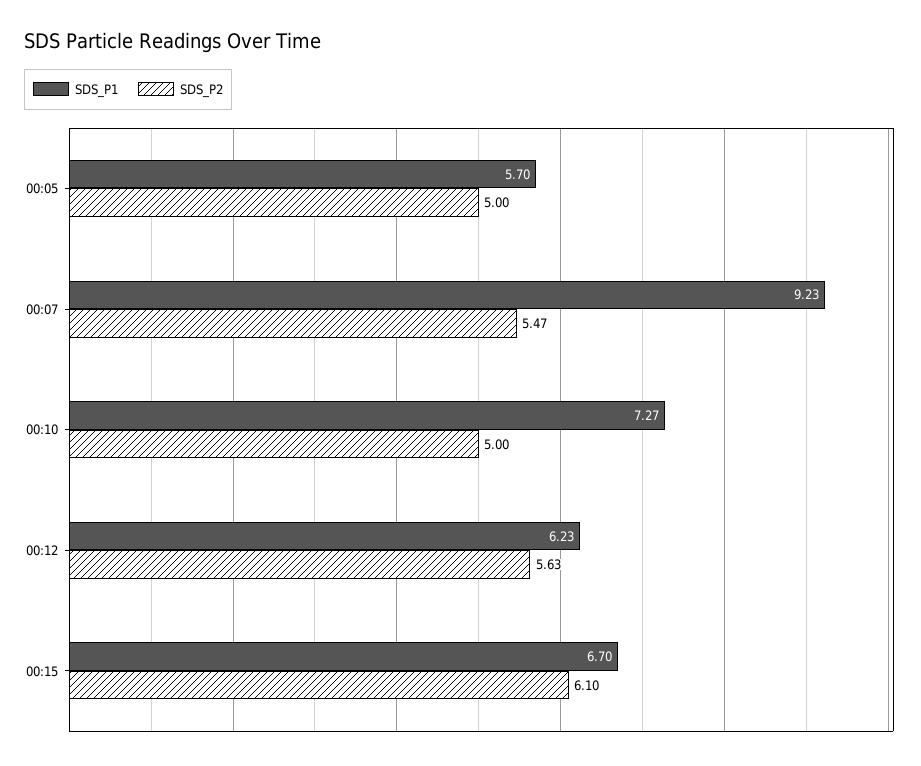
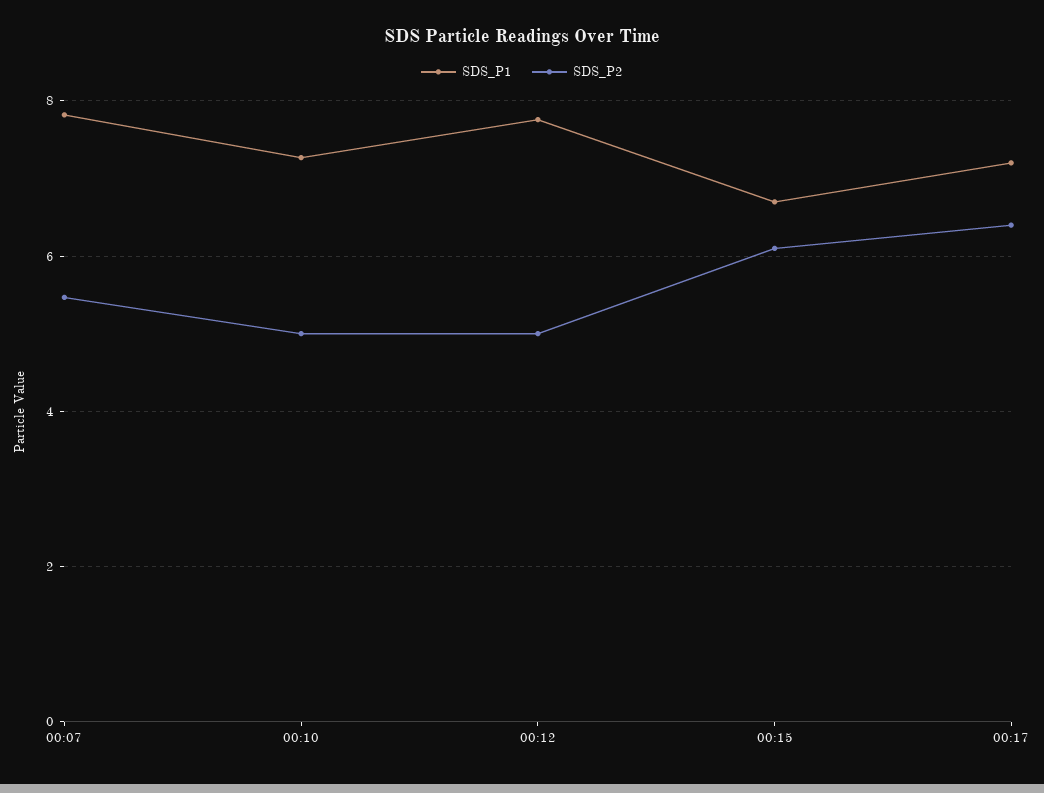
SDS_P1, 00:05: 5.7 -> none
SDS_P2, 00:05: 5 -> none
SDS_P1, 00:07: 9.23 -> 7.8
SDS_P1, 00:12: 6.23 -> 7.8
SDS_P2, 00:12: 5.63 -> 5
SDS_P1, 00:17: none -> 7.2
SDS_P2, 00:17: none -> 6.4

